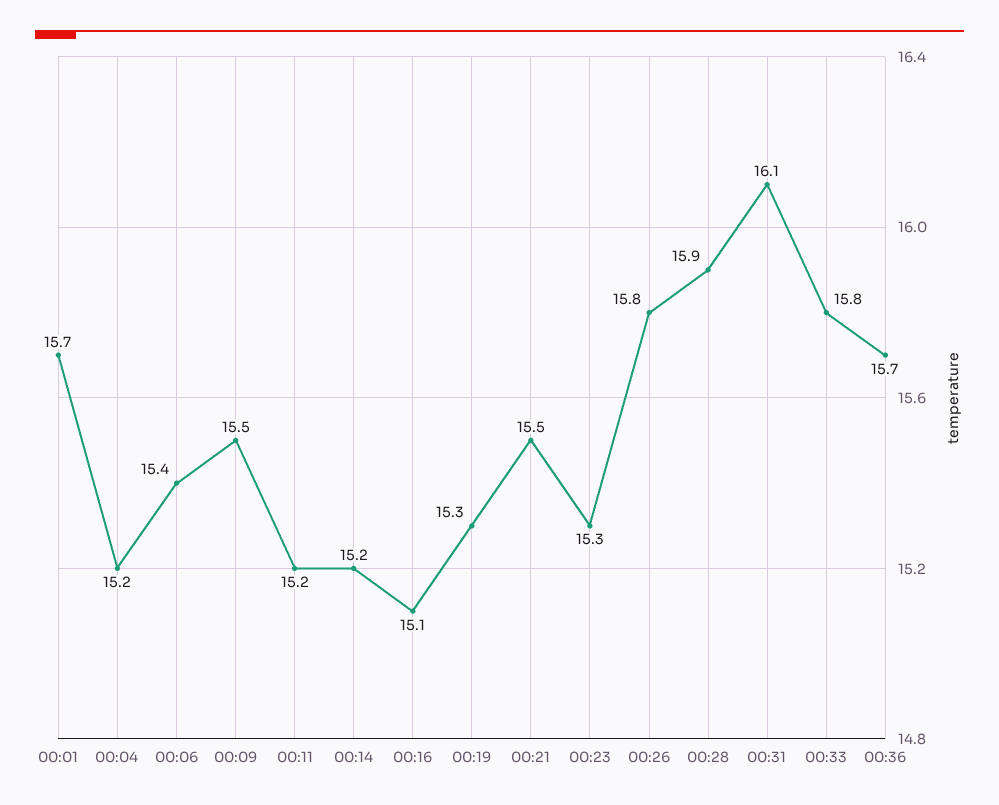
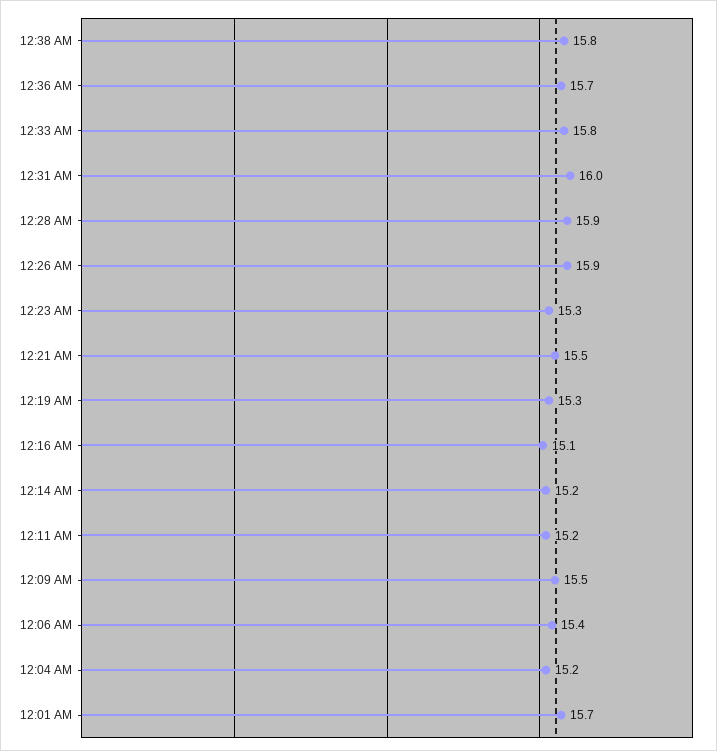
00:26: 15.8 -> 15.9
00:31: 16.1 -> 16
12:38 AM: none -> 15.8

